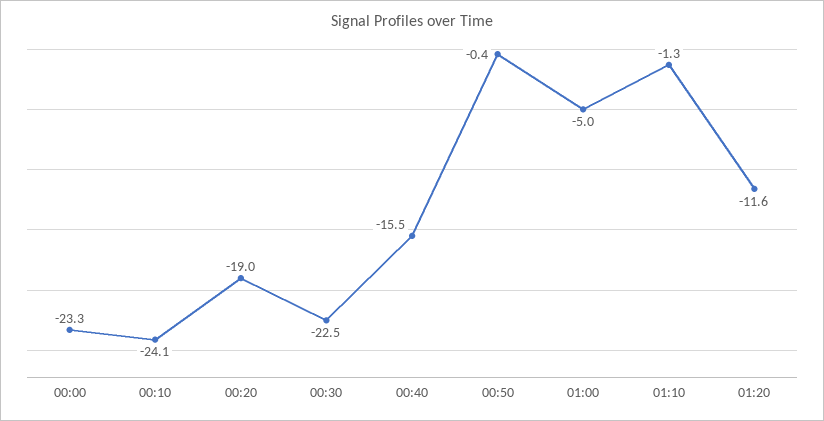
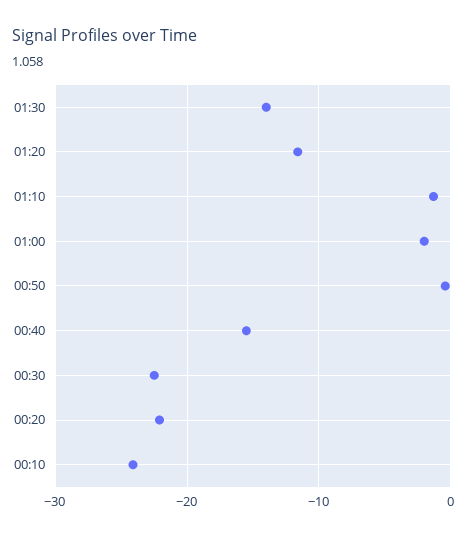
00:00: -23.3 -> none
00:20: -19 -> -22
01:00: -5 -> -2
01:30: none -> -14

